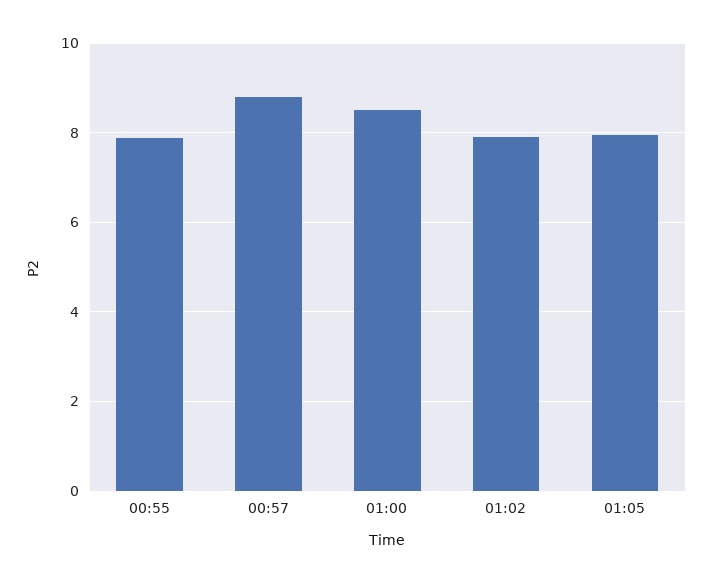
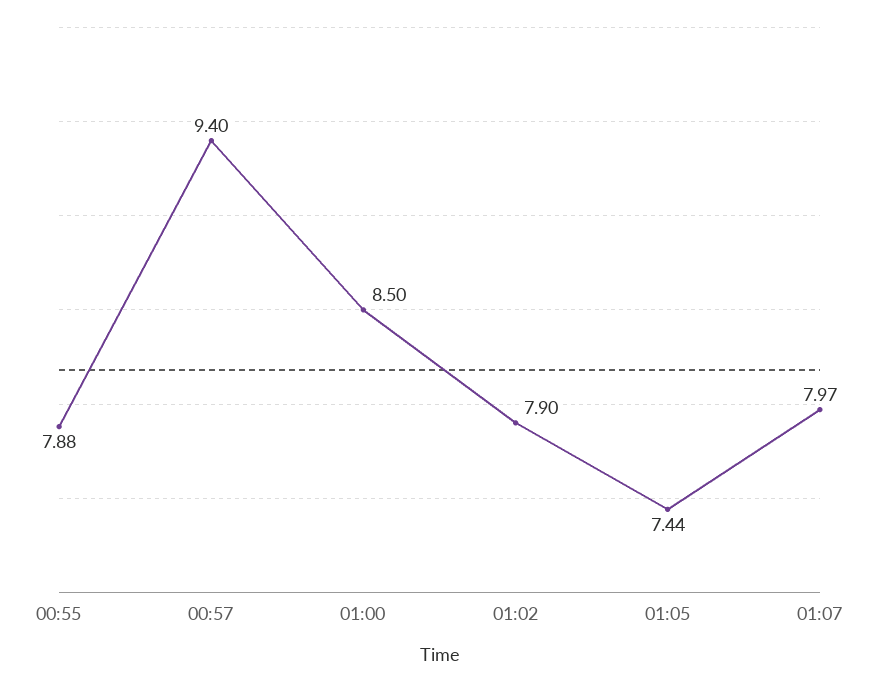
00:57: 8.8 -> 9.4
01:05: 8 -> 7.44
01:07: none -> 7.97

